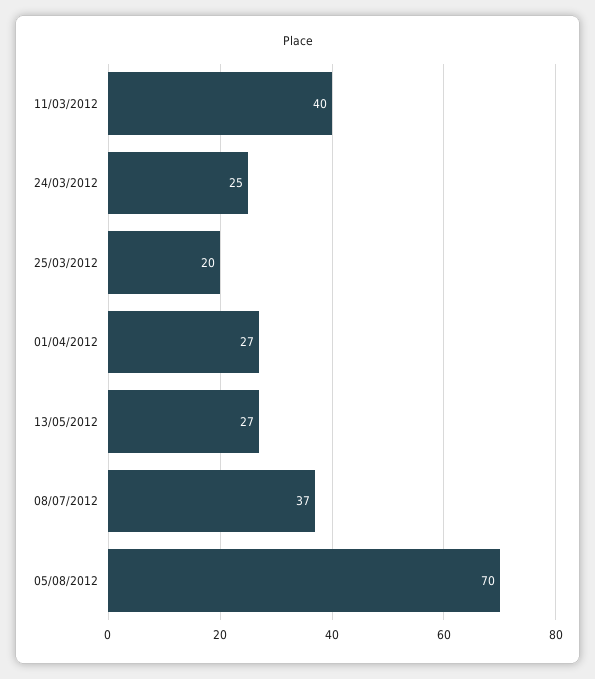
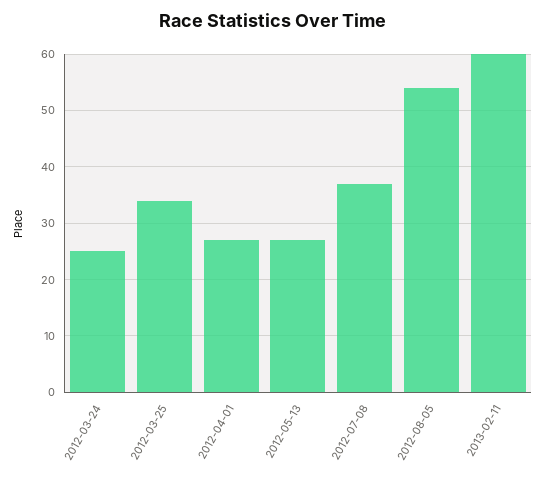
11/03/2012: 40 -> none
25/03/2012: 20 -> 35
05/08/2012: 70 -> 55
2013-02-11: none -> 60

